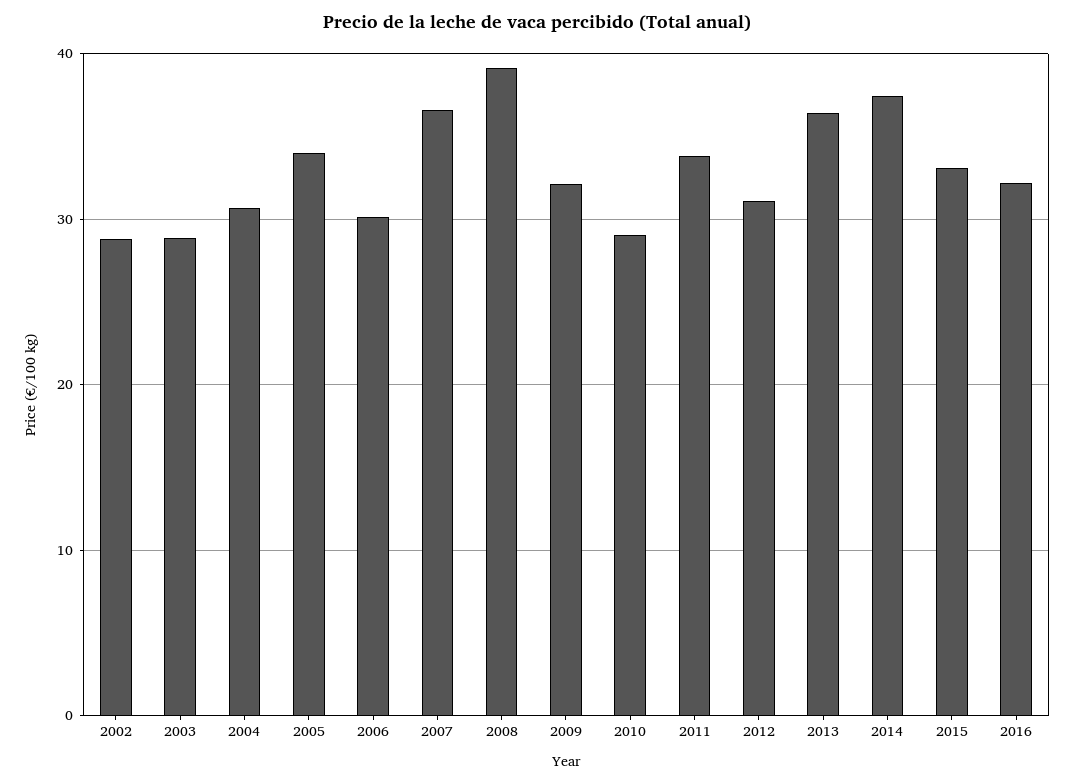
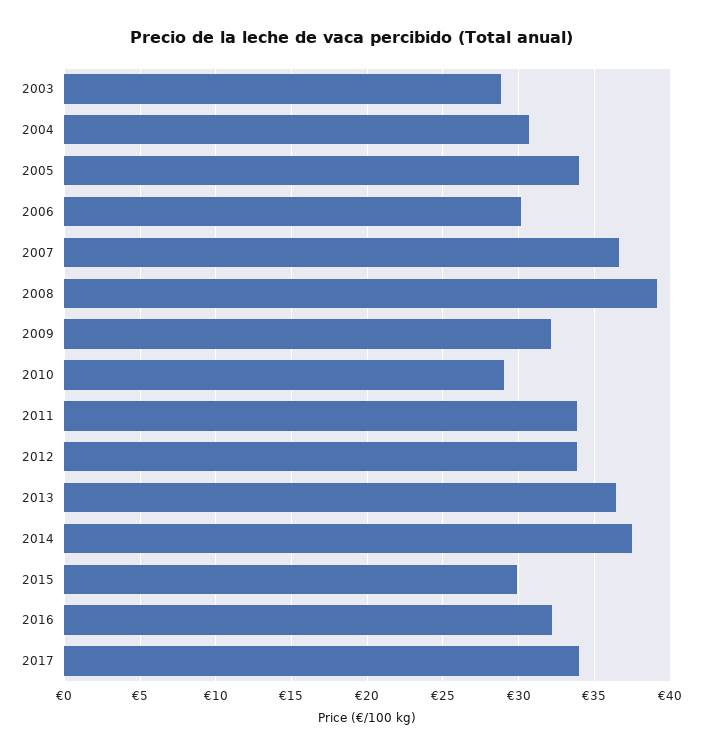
2002: 29 -> none
2012: 31 -> 34
2015: 33 -> 30
2017: none -> 34

